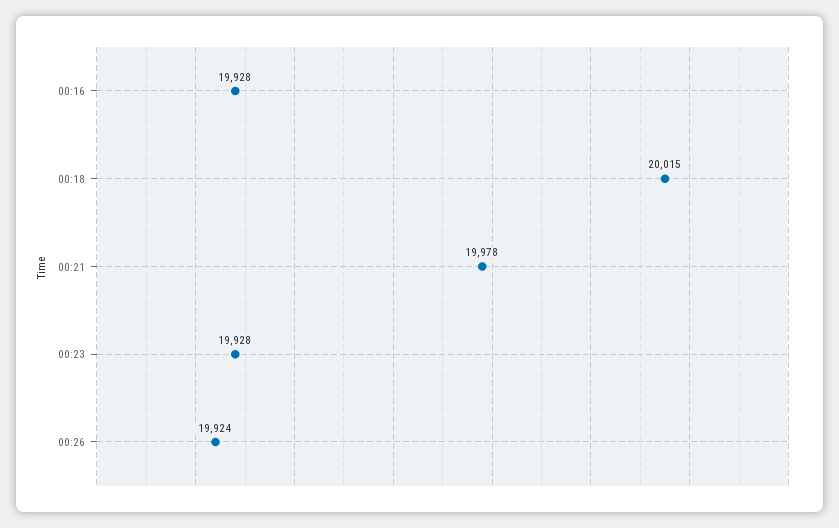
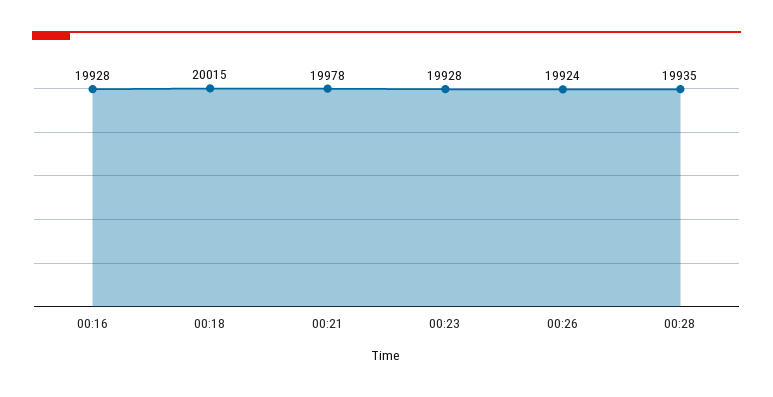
00:28: none -> 19935

